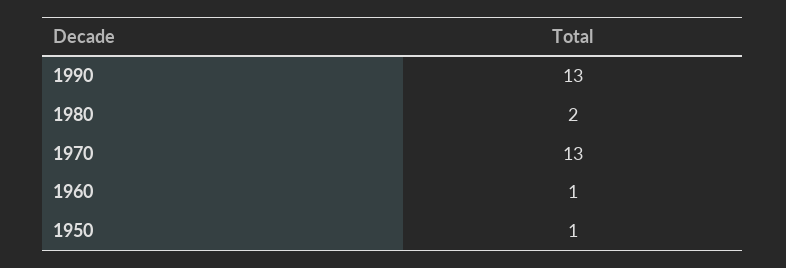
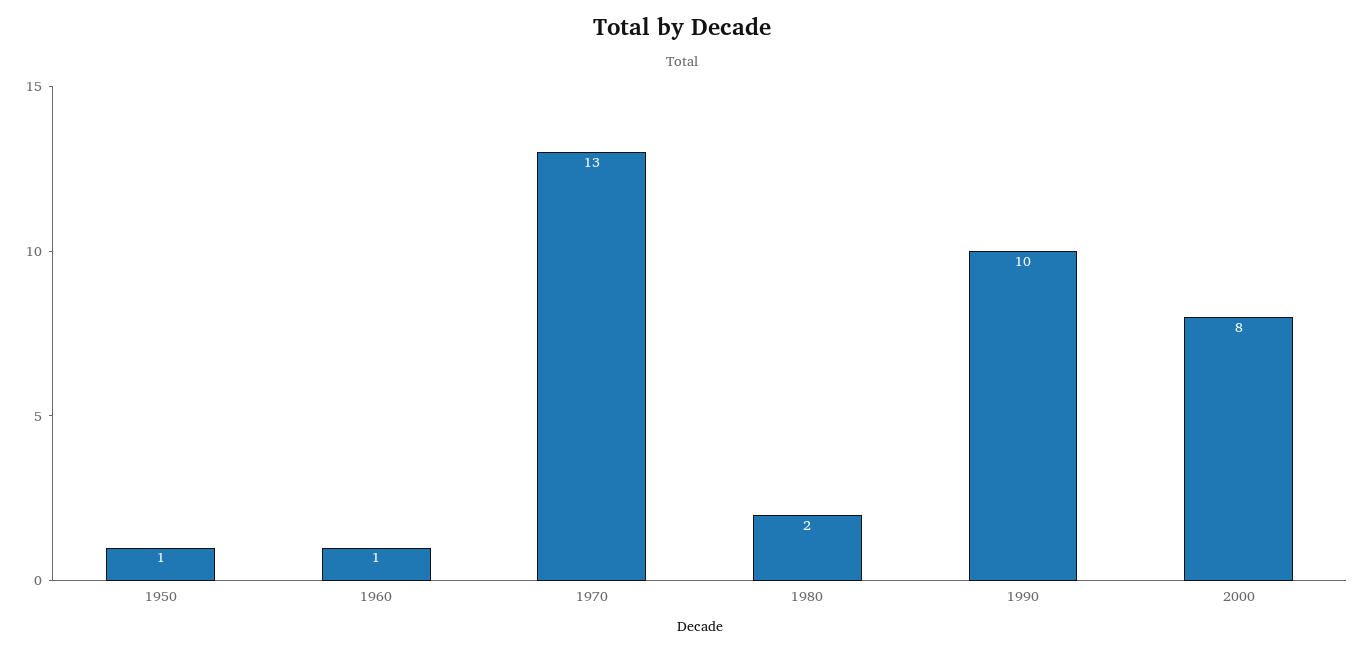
1990: 13 -> 10
2000: none -> 8

